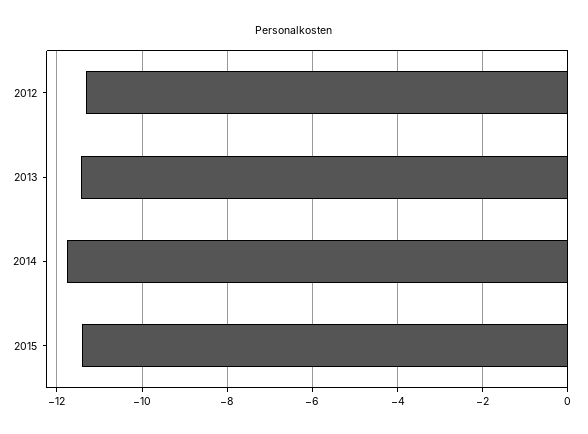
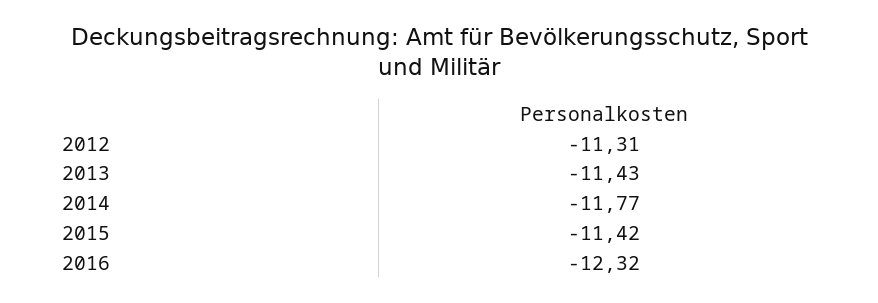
2016: none -> -12.32

